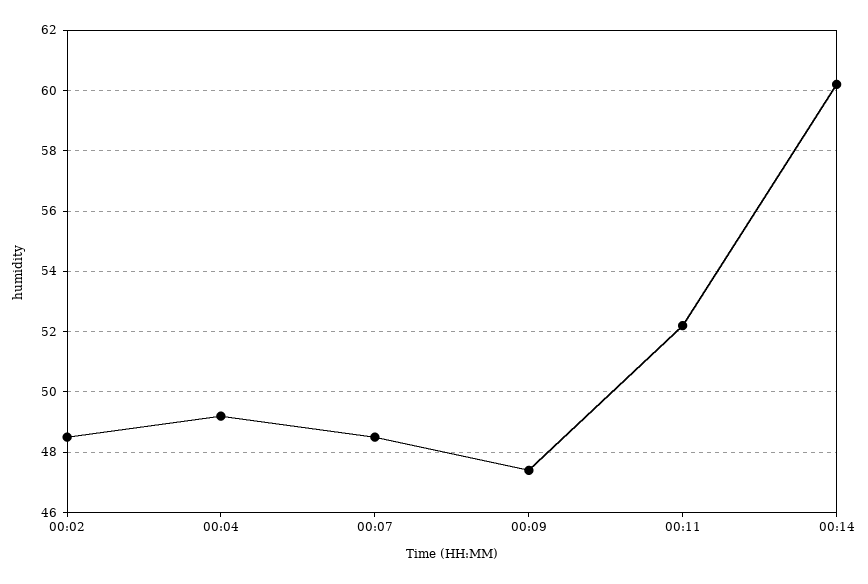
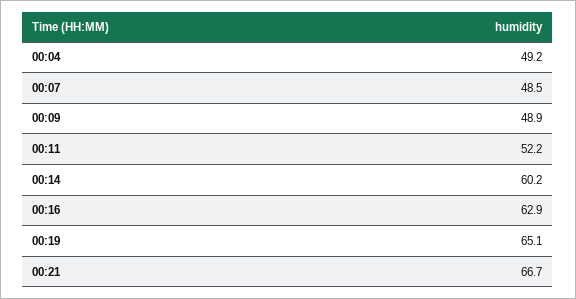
00:02: 48.5 -> none
00:09: 47.5 -> 48.9
00:16: none -> 62.9
00:19: none -> 65.1
00:21: none -> 66.7

